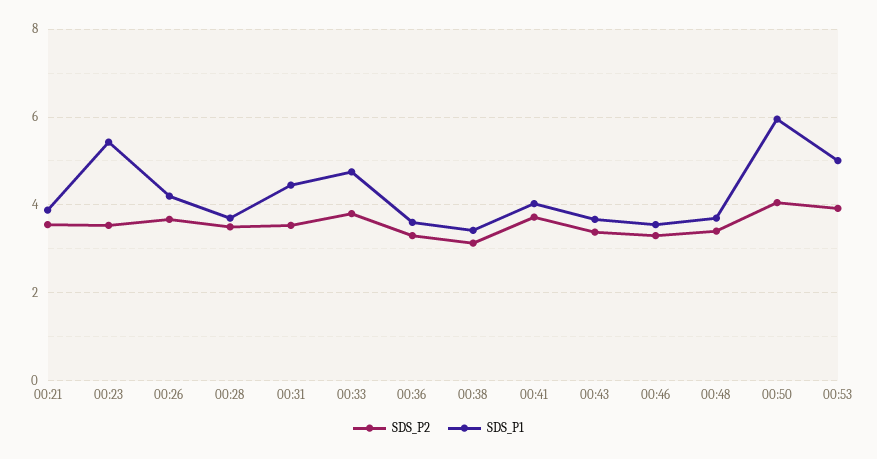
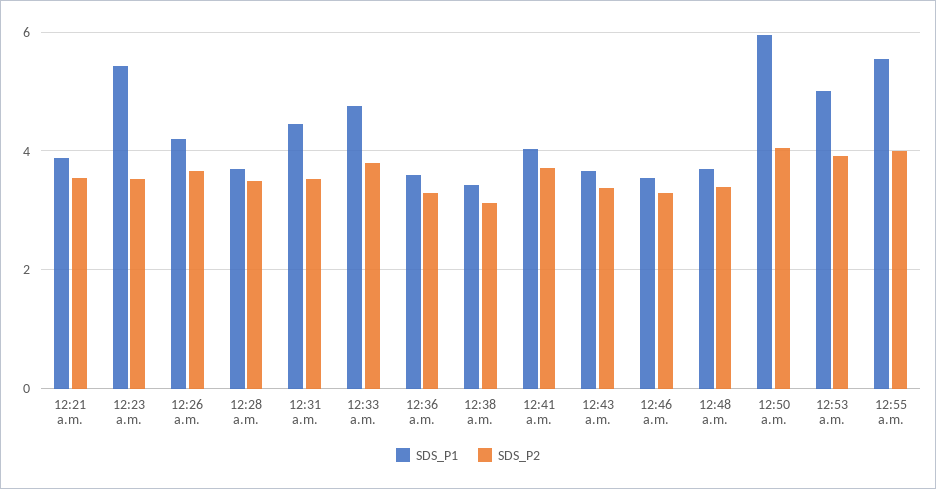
SDS_P1, 12:55 a.m.: none -> 5.6
SDS_P2, 12:55 a.m.: none -> 4

